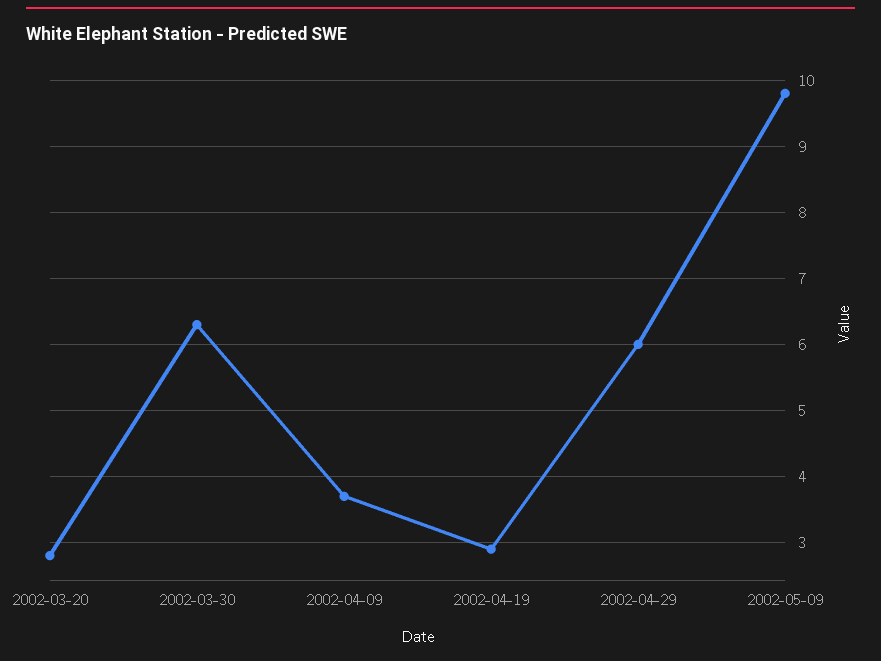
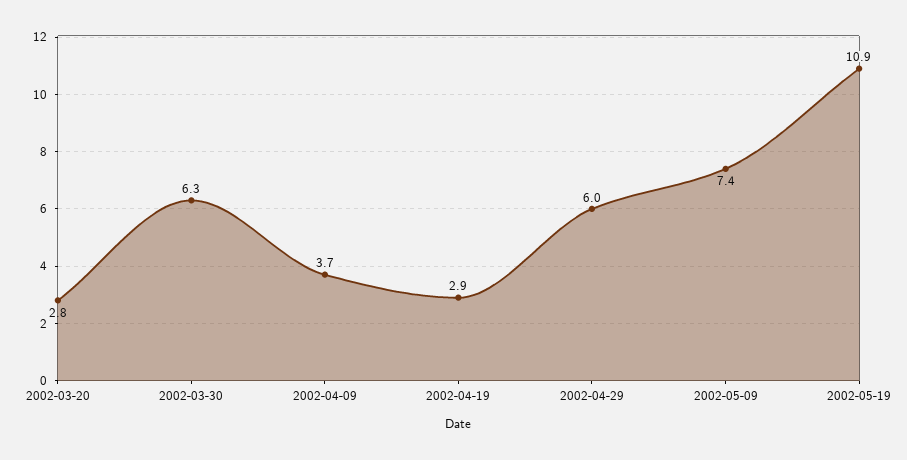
2002-05-09: 9.8 -> 7.4
2002-05-19: none -> 10.9

